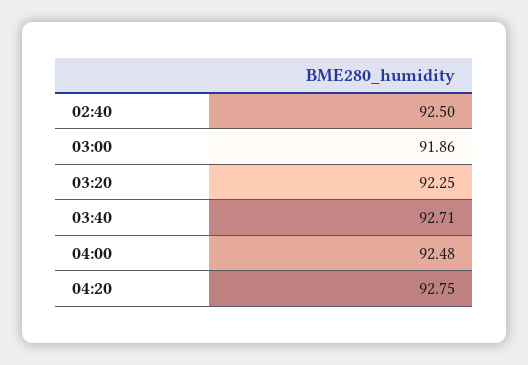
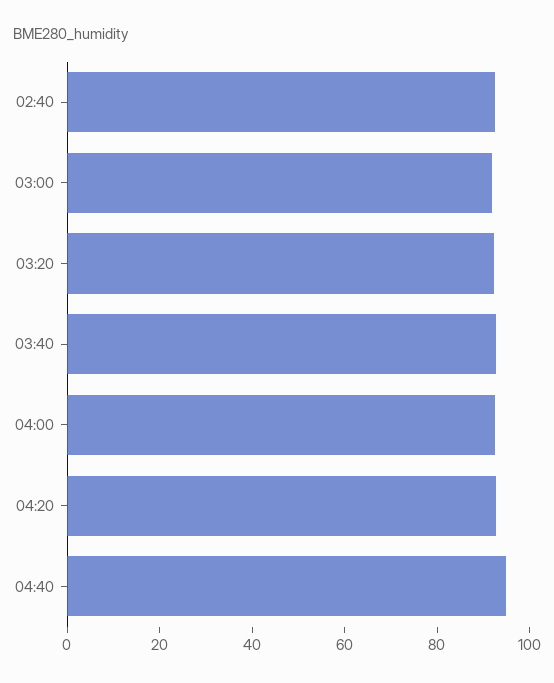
04:40: none -> 95

